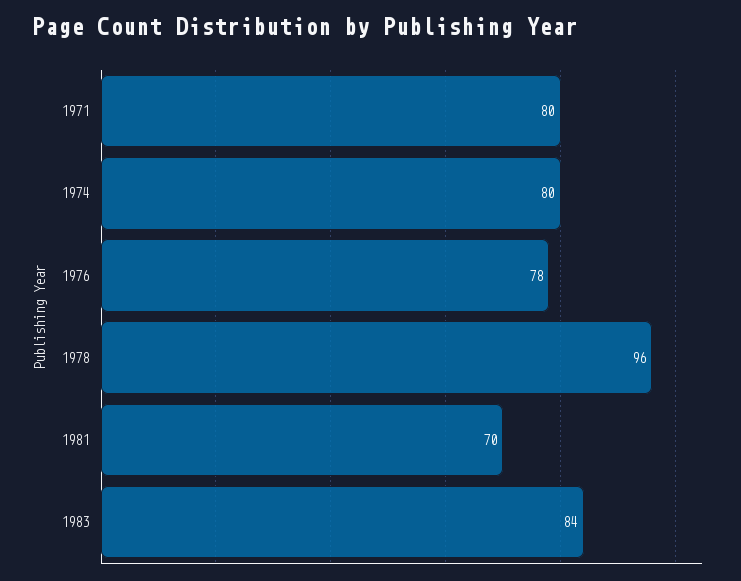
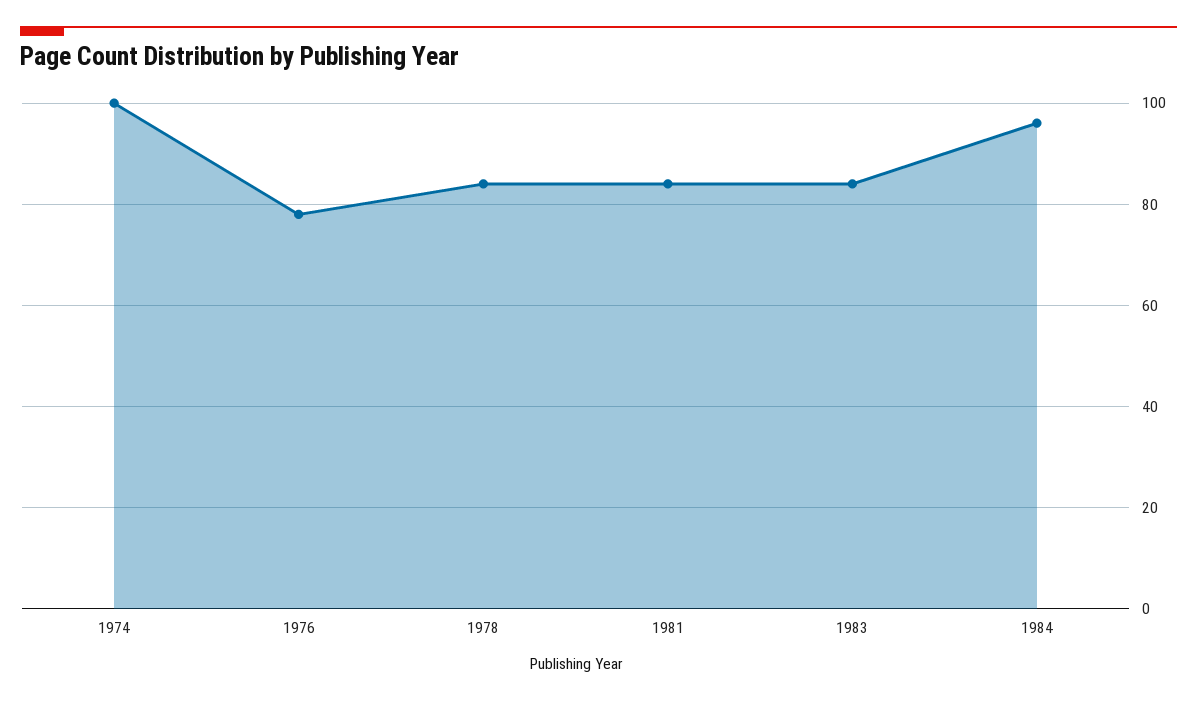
1971: 80 -> none
1974: 80 -> 100
1978: 96 -> 85
1981: 70 -> 85
1984: none -> 95

